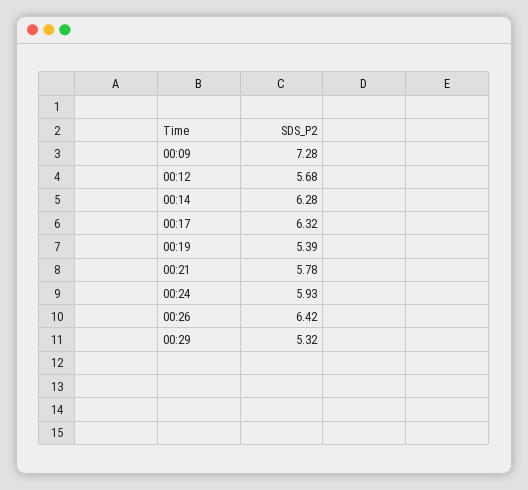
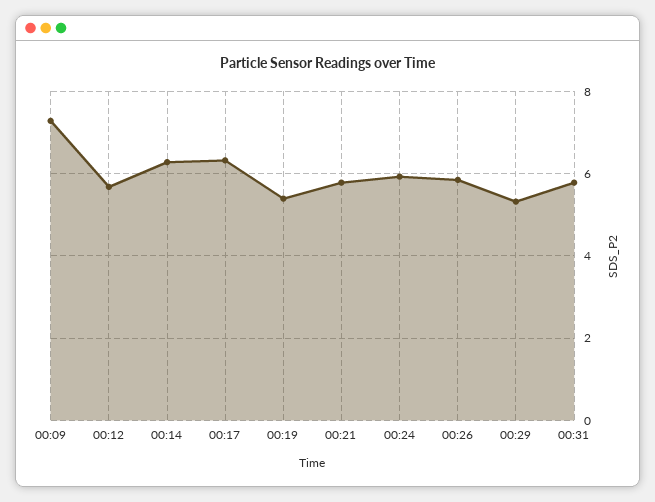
00:26: 6.42 -> 5.8
00:31: none -> 5.8

